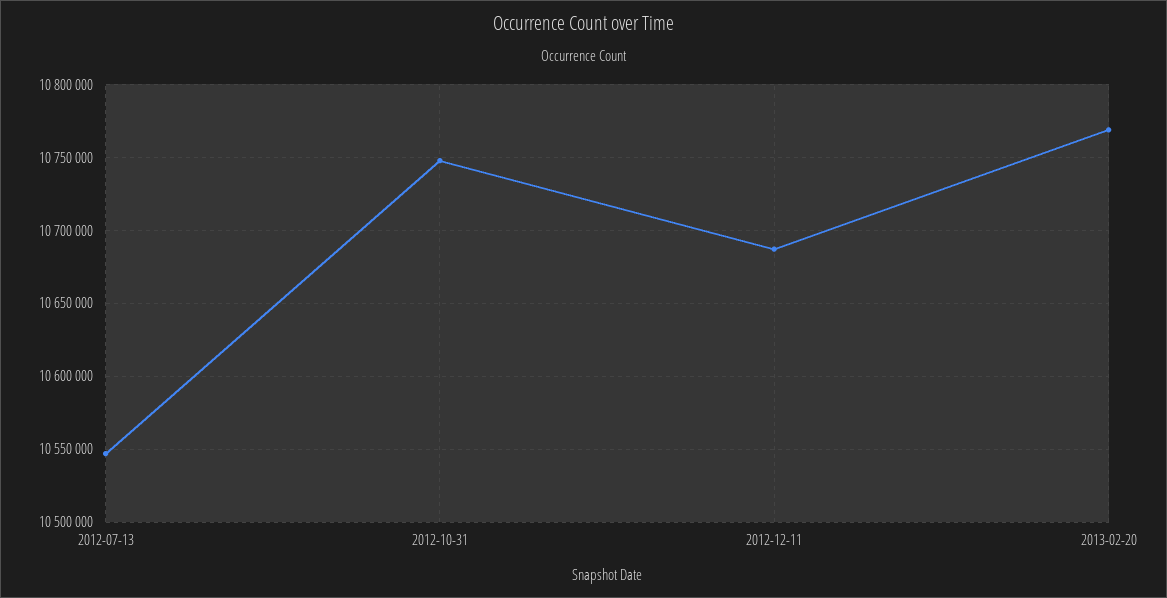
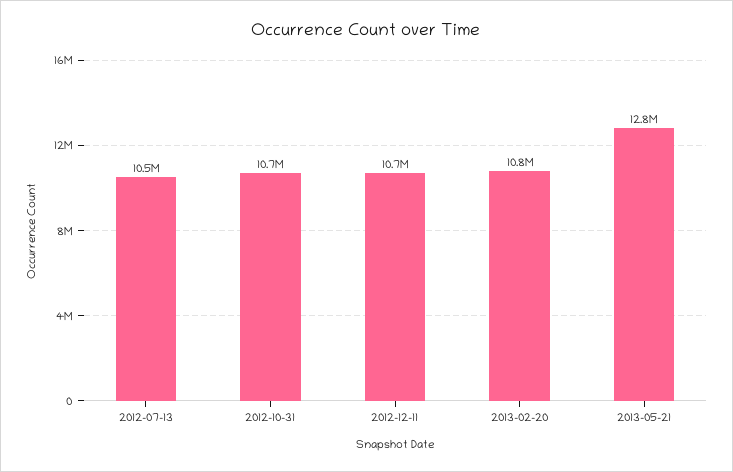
2013-05-21: none -> 12800000

